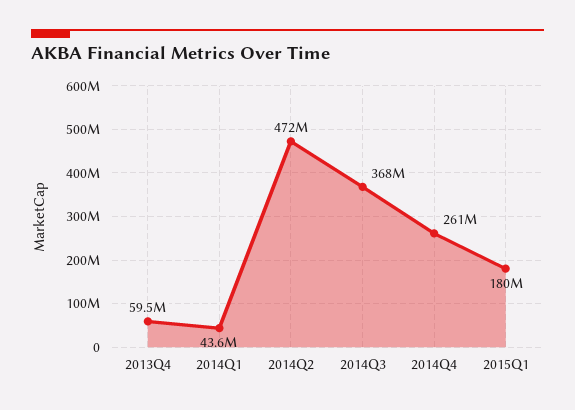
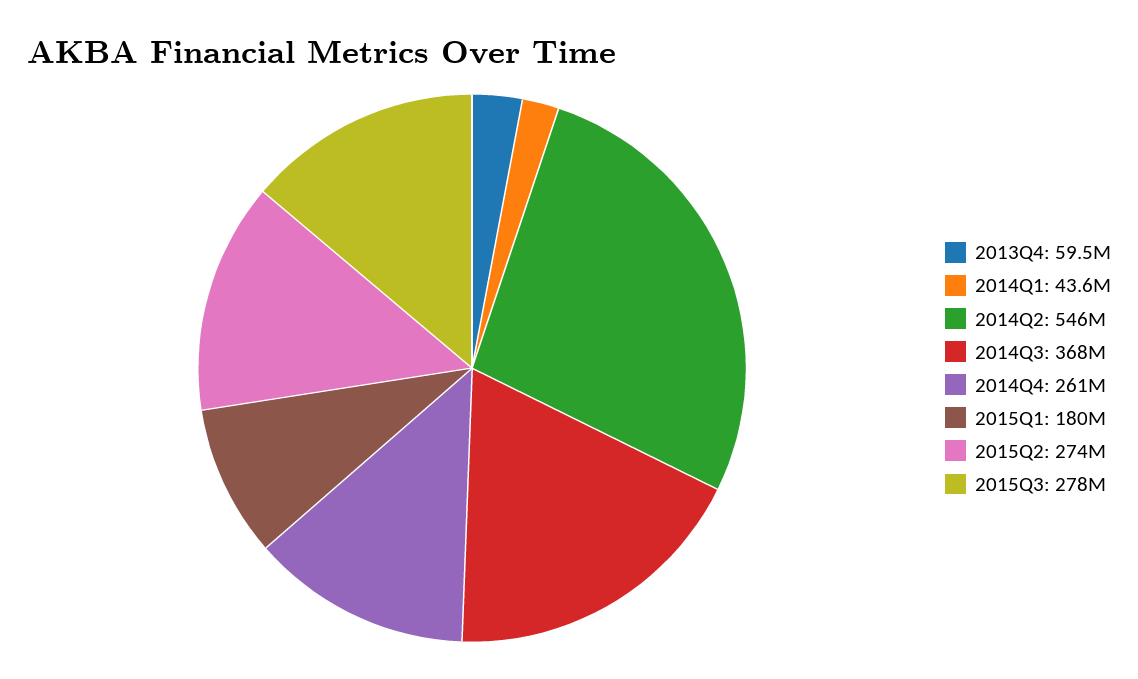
2014Q2: 472000000 -> 546000000
2015Q2: none -> 274000000
2015Q3: none -> 278000000

